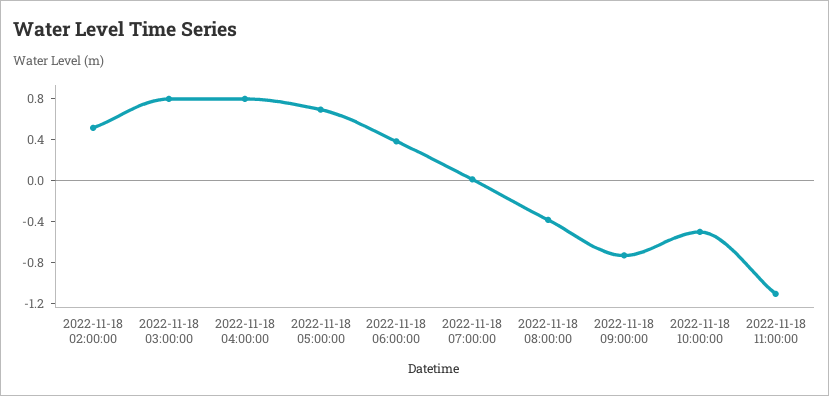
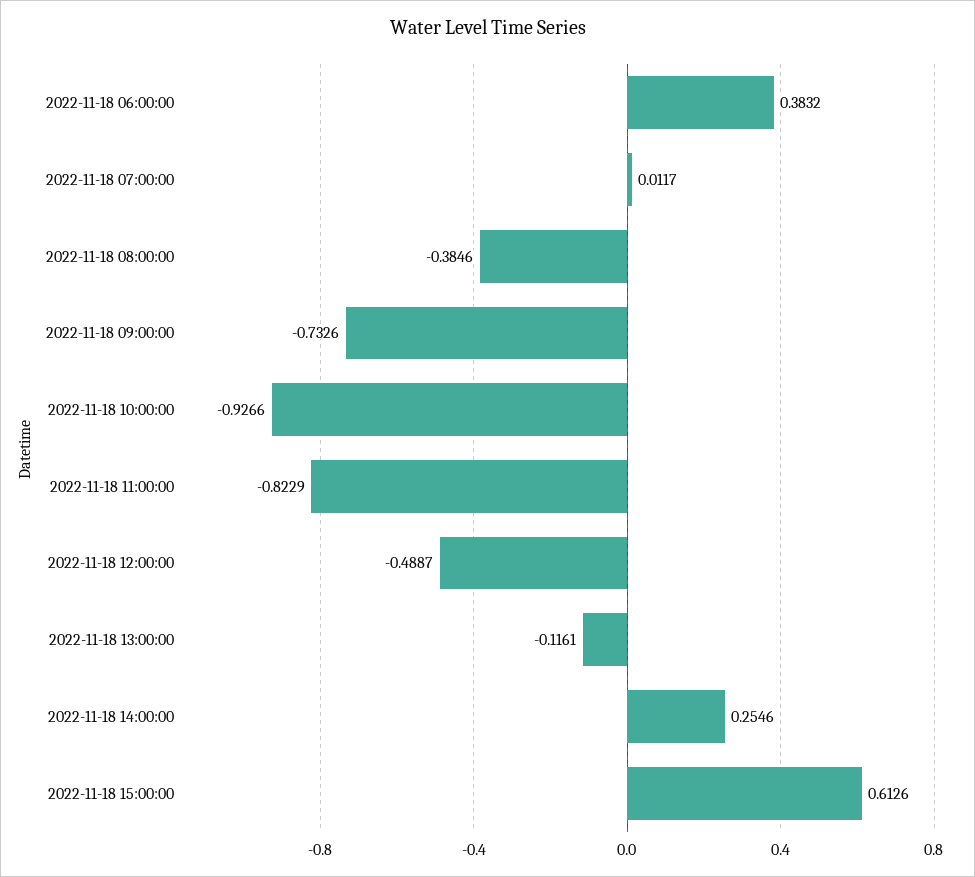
2022-11-18 02:00:00: 0.5 -> none
2022-11-18 03:00:00: 0.8 -> none
2022-11-18 04:00:00: 0.8 -> none
2022-11-18 05:00:00: 0.7 -> none
2022-11-18 10:00:00: -0.5 -> -0.9266
2022-11-18 11:00:00: -1.1 -> -0.8229
2022-11-18 12:00:00: none -> -0.4887
2022-11-18 13:00:00: none -> -0.1161
2022-11-18 14:00:00: none -> 0.2546
2022-11-18 15:00:00: none -> 0.6126

